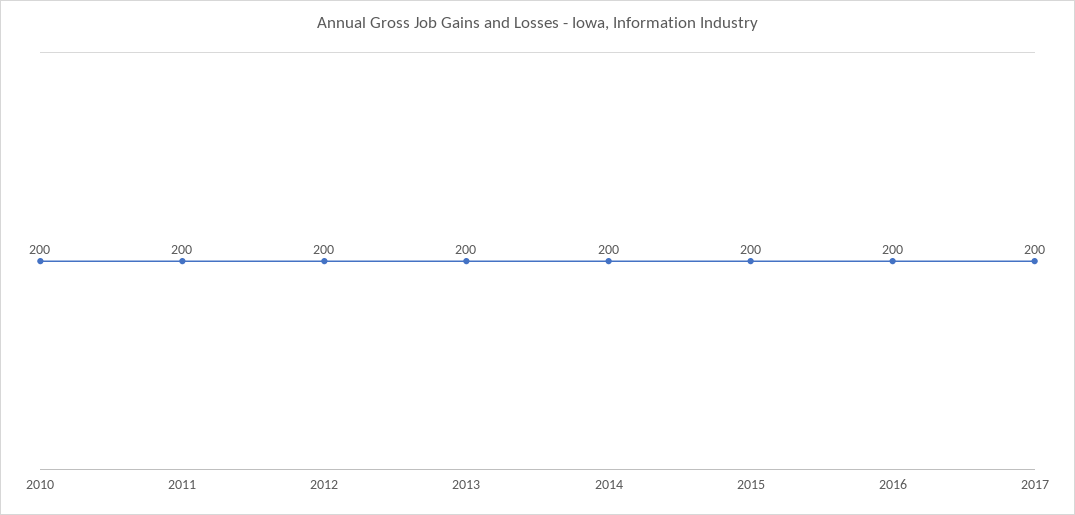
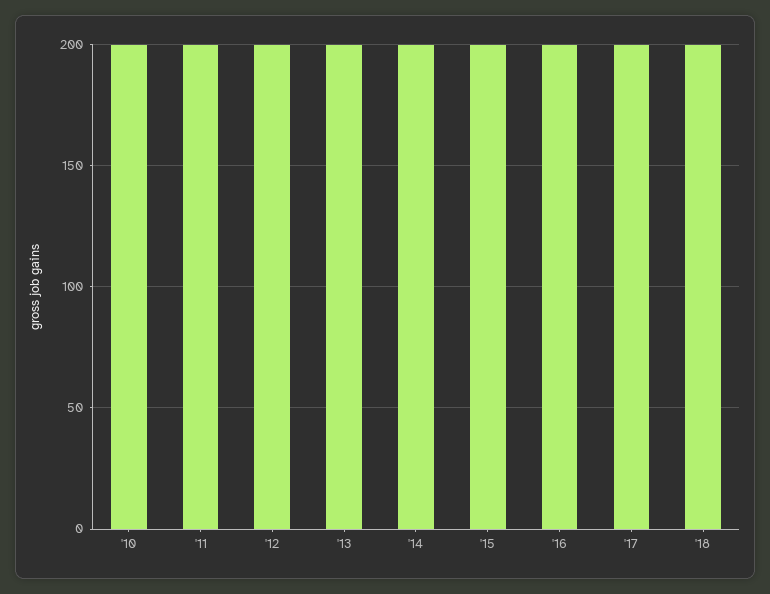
'18: none -> 200

